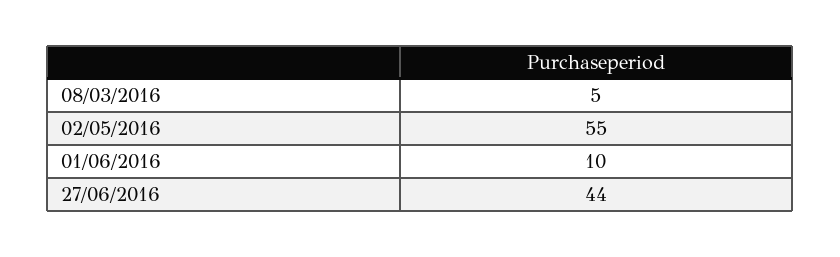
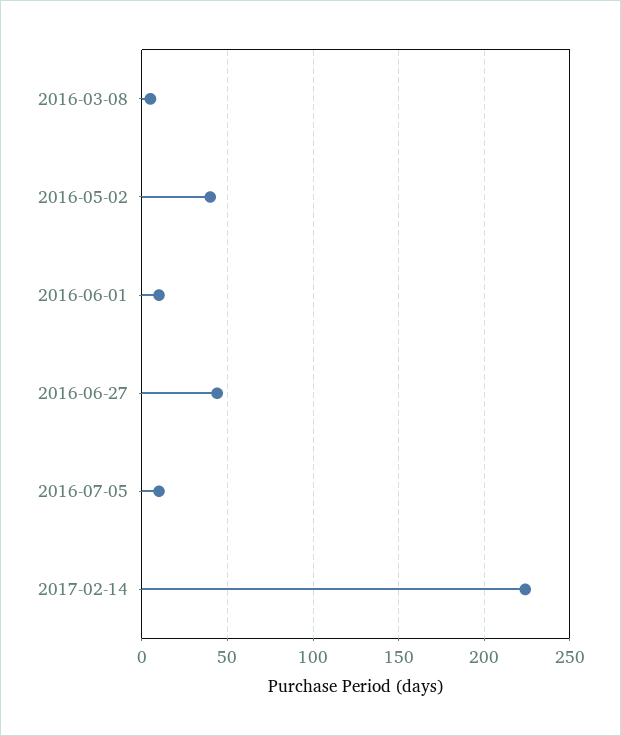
02/05/2016: 55 -> 40
2016-07-05: none -> 10
2017-02-14: none -> 225

